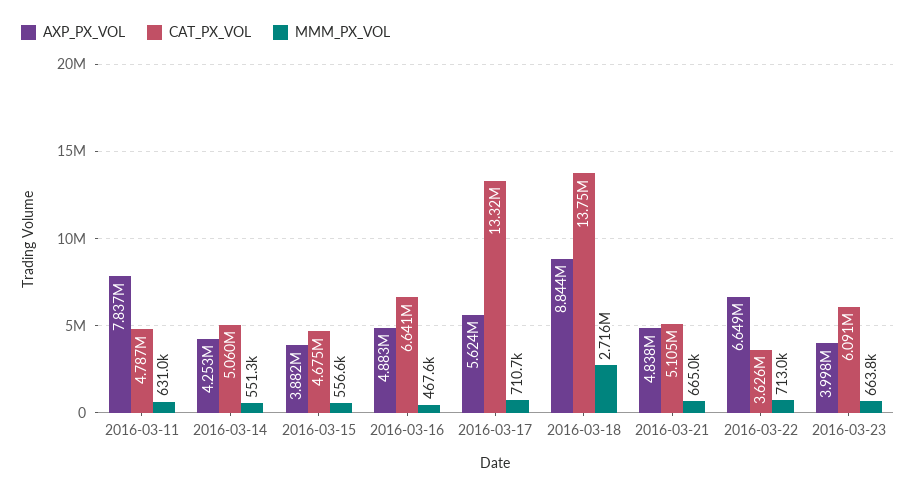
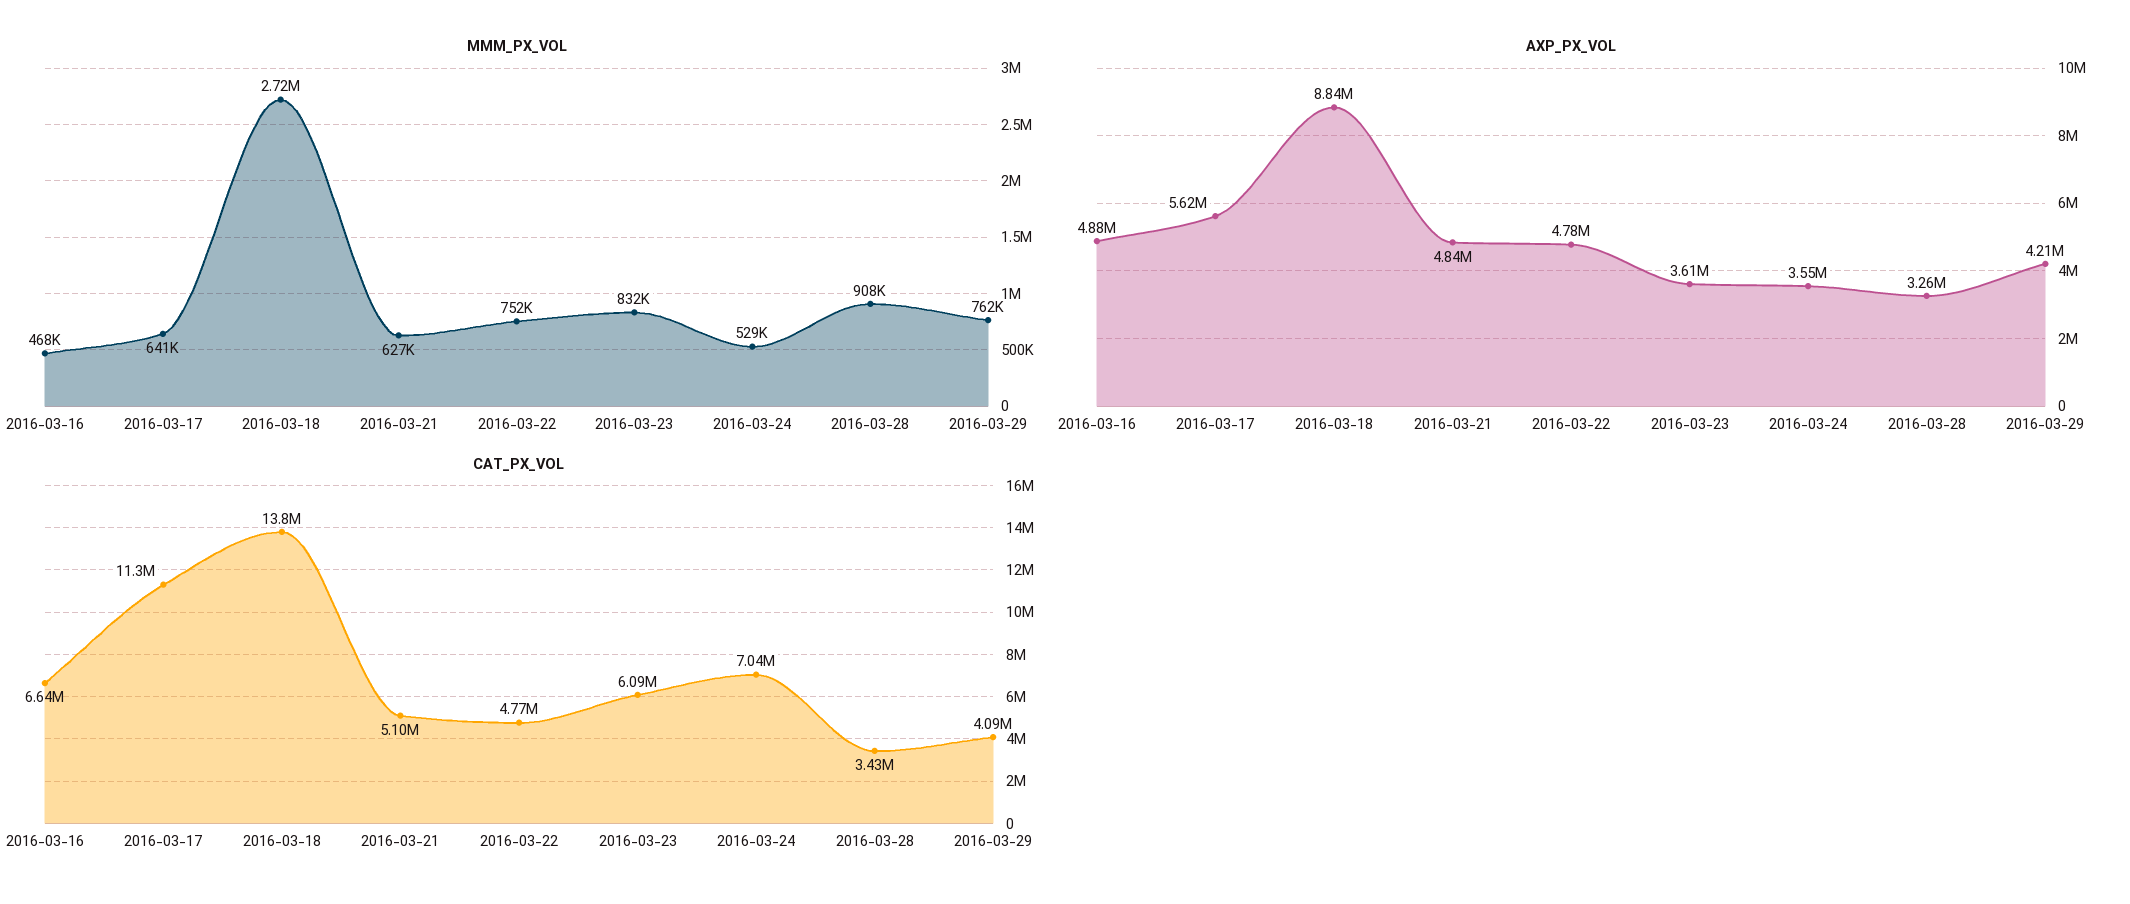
AXP_PX_VOL, 2016-03-11: 7837000 -> none
CAT_PX_VOL, 2016-03-11: 4787000 -> none
MMM_PX_VOL, 2016-03-11: 631000 -> none
AXP_PX_VOL, 2016-03-14: 4253000 -> none
CAT_PX_VOL, 2016-03-14: 5060000 -> none
MMM_PX_VOL, 2016-03-14: 551300 -> none
AXP_PX_VOL, 2016-03-15: 3882000 -> none
CAT_PX_VOL, 2016-03-15: 4675000 -> none
MMM_PX_VOL, 2016-03-15: 556600 -> none
CAT_PX_VOL, 2016-03-17: 13320000 -> 11300000
MMM_PX_VOL, 2016-03-17: 710700 -> 641000
MMM_PX_VOL, 2016-03-21: 665000 -> 627000
AXP_PX_VOL, 2016-03-22: 6649000 -> 4780000
CAT_PX_VOL, 2016-03-22: 3626000 -> 4770000
MMM_PX_VOL, 2016-03-22: 713000 -> 752000
AXP_PX_VOL, 2016-03-23: 3998000 -> 3610000
MMM_PX_VOL, 2016-03-23: 663800 -> 832000
MMM_PX_VOL, 2016-03-24: none -> 529000
MMM_PX_VOL, 2016-03-28: none -> 908000
MMM_PX_VOL, 2016-03-29: none -> 762000
AXP_PX_VOL, 2016-03-24: none -> 3550000
AXP_PX_VOL, 2016-03-28: none -> 3260000
AXP_PX_VOL, 2016-03-29: none -> 4210000
CAT_PX_VOL, 2016-03-24: none -> 7040000
CAT_PX_VOL, 2016-03-28: none -> 3430000
CAT_PX_VOL, 2016-03-29: none -> 4090000

